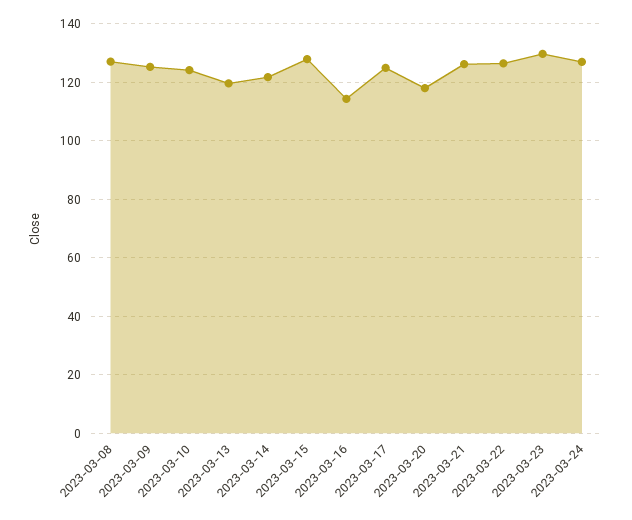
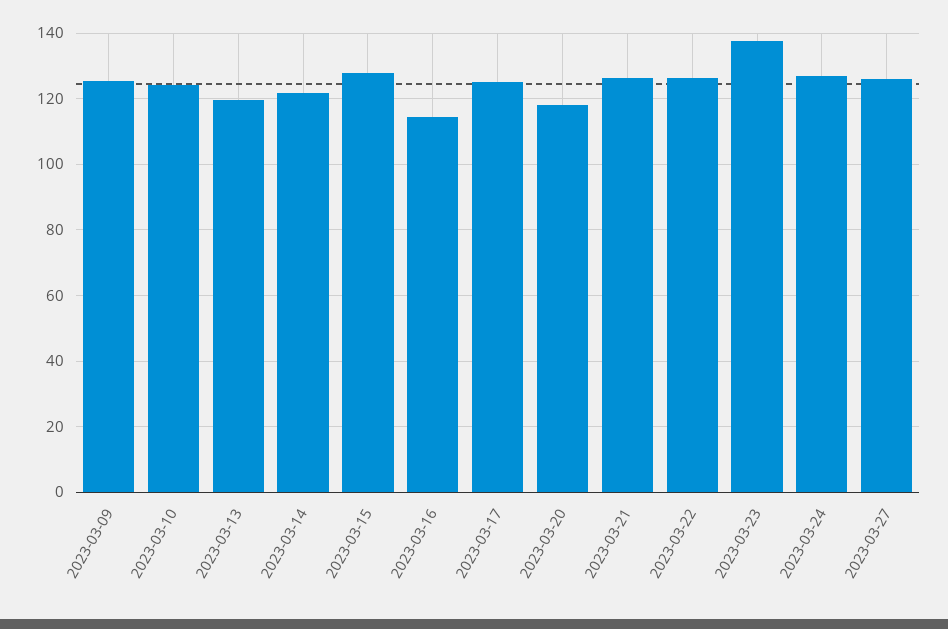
2023-03-08: 127.5 -> none
2023-03-23: 130 -> 138
2023-03-27: none -> 126

